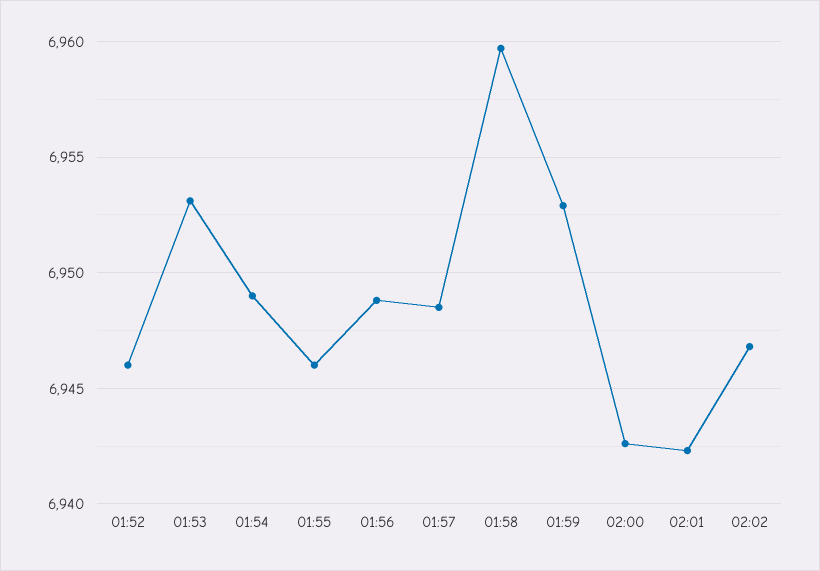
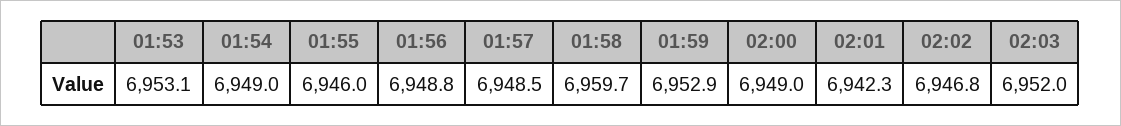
01:52: 6946 -> none
02:00: 6942.5 -> 6949
02:03: none -> 6952

